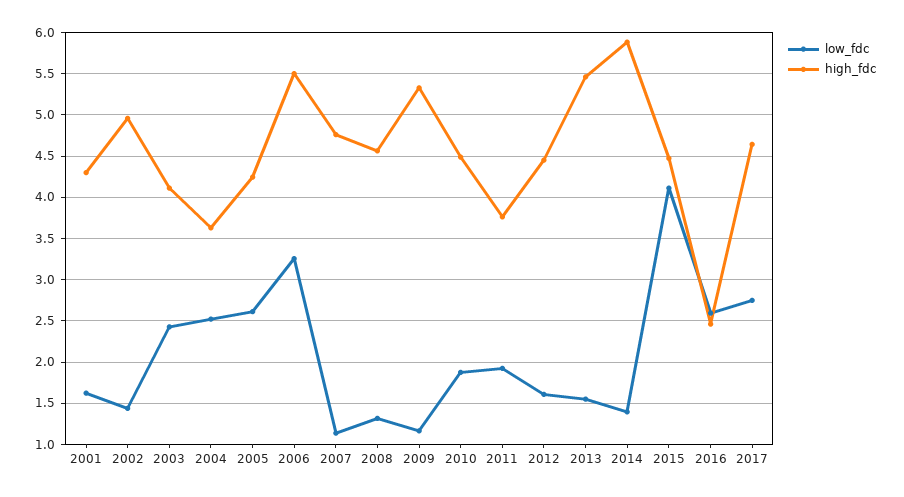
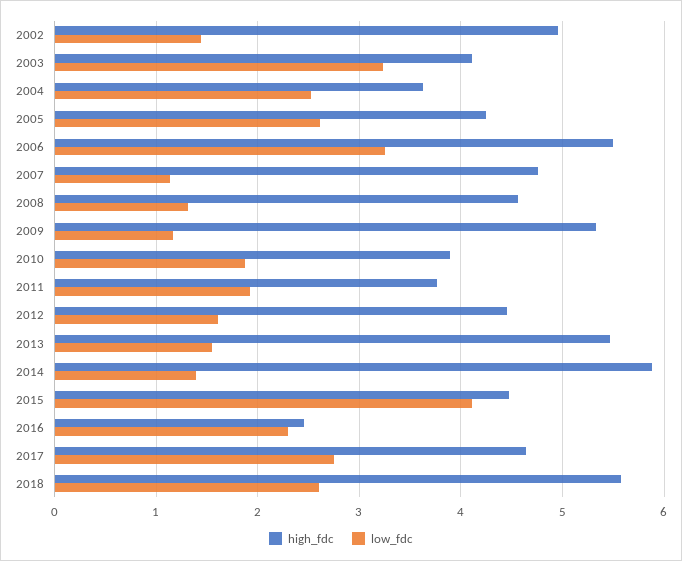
low_fdc, 2001: 1.6 -> none
high_fdc, 2001: 4.3 -> none
low_fdc, 2003: 2.4 -> 3.2
high_fdc, 2010: 4.5 -> 3.9
low_fdc, 2016: 2.6 -> 2.3
high_fdc, 2018: none -> 5.6
low_fdc, 2018: none -> 2.6

